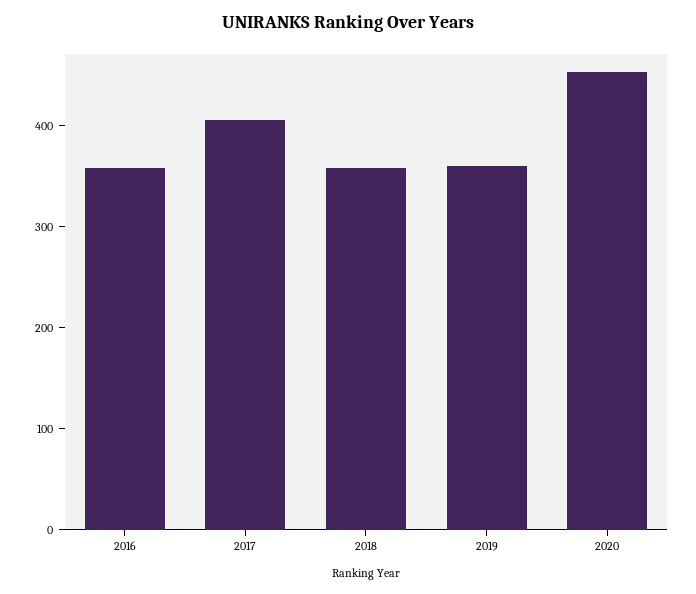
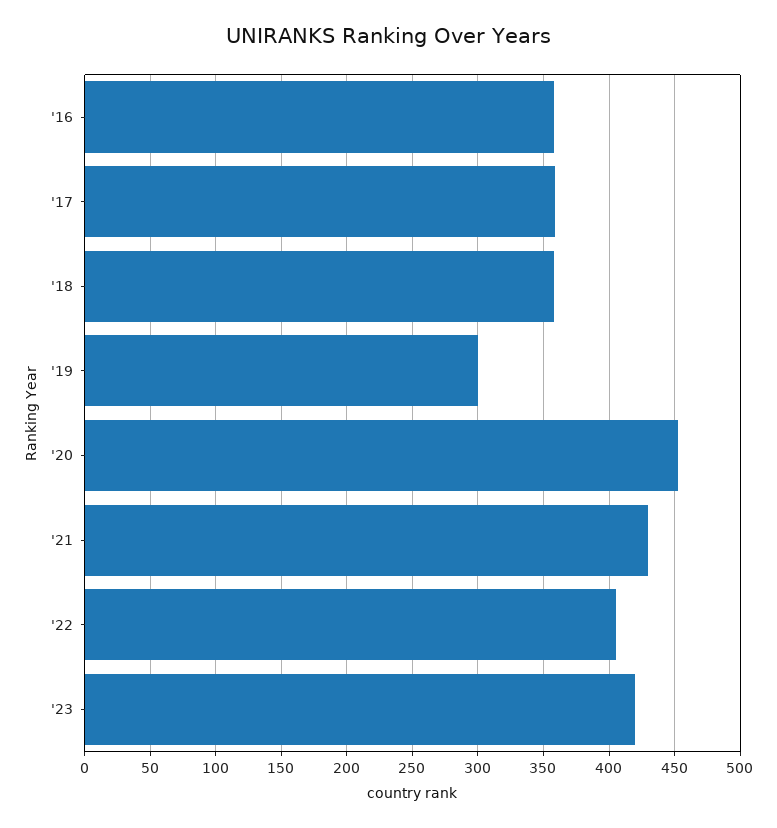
2017: 400 -> 360
2019: 360 -> 300
'21: none -> 430
'22: none -> 405
'23: none -> 420

